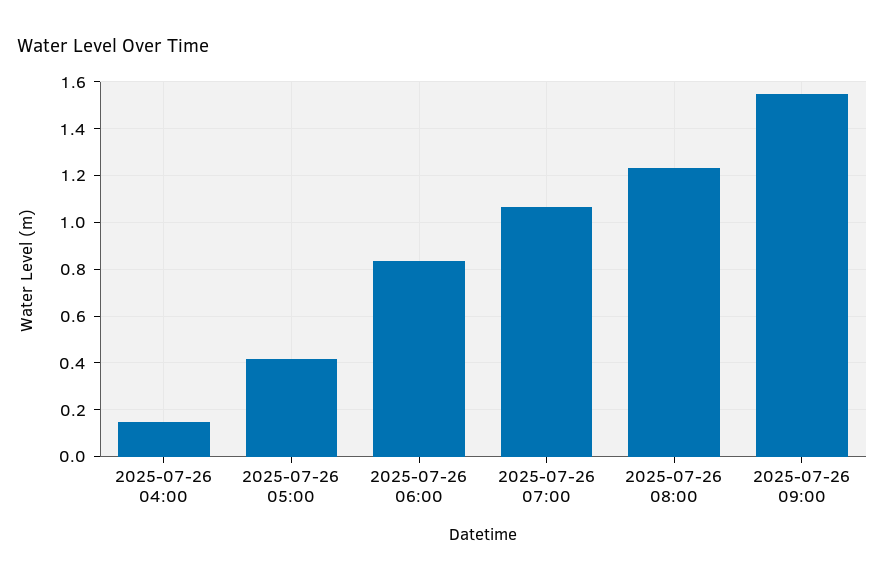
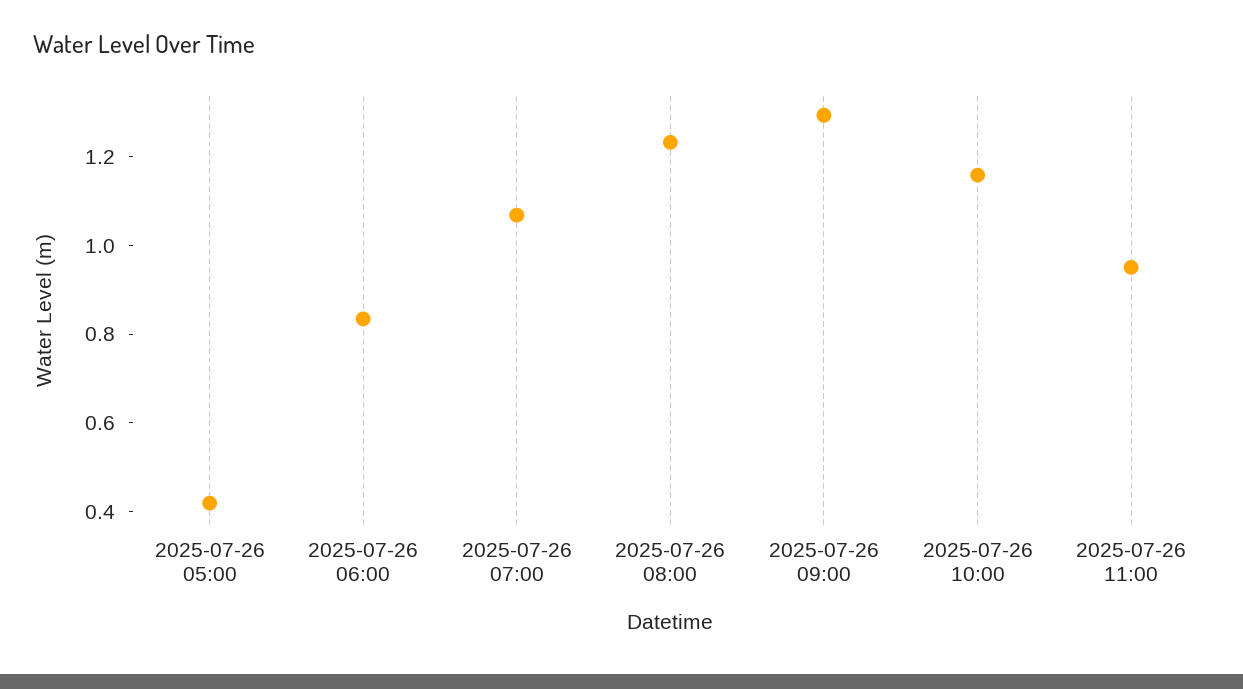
2025-07-26 04:00: 0.15 -> none
2025-07-26 09:00: 1.55 -> 1.3
2025-07-26 10:00: none -> 1.15
2025-07-26 11:00: none -> 0.95

